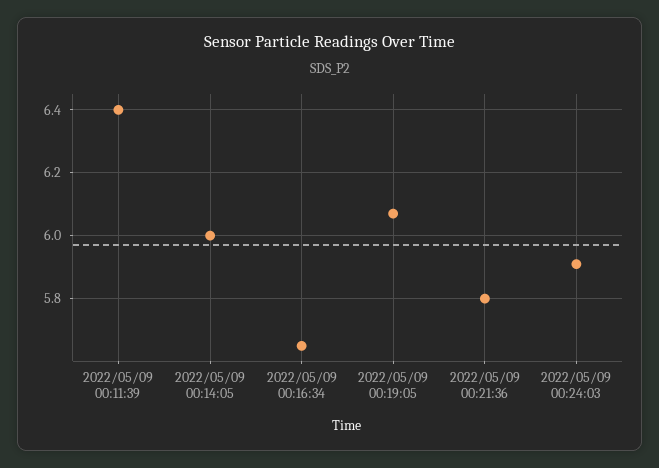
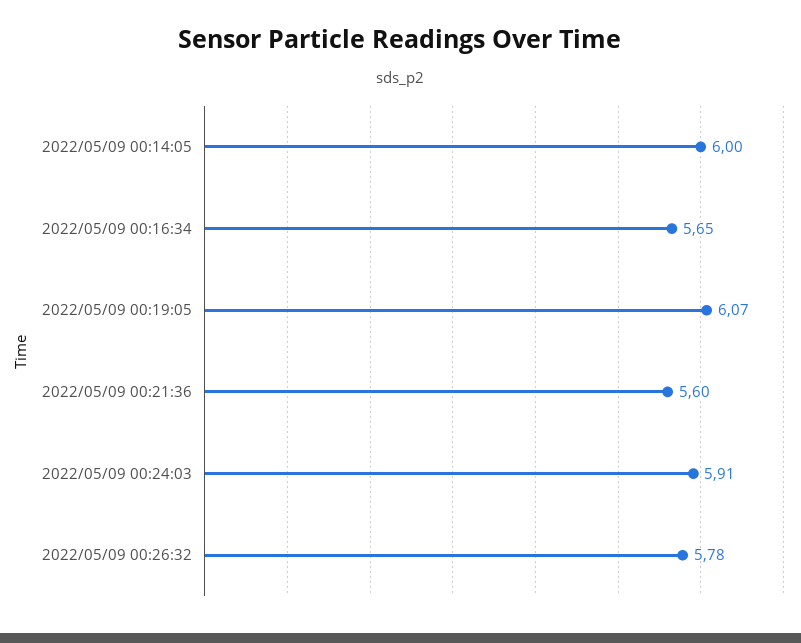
2022/05/09 00:11:39: 6.4 -> none
2022/05/09 00:21:36: 5.8 -> 5.6
2022/05/09 00:26:32: none -> 5.78

